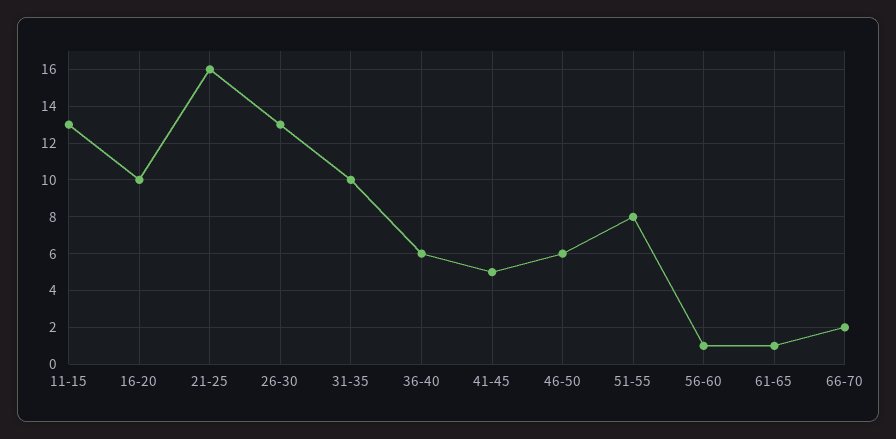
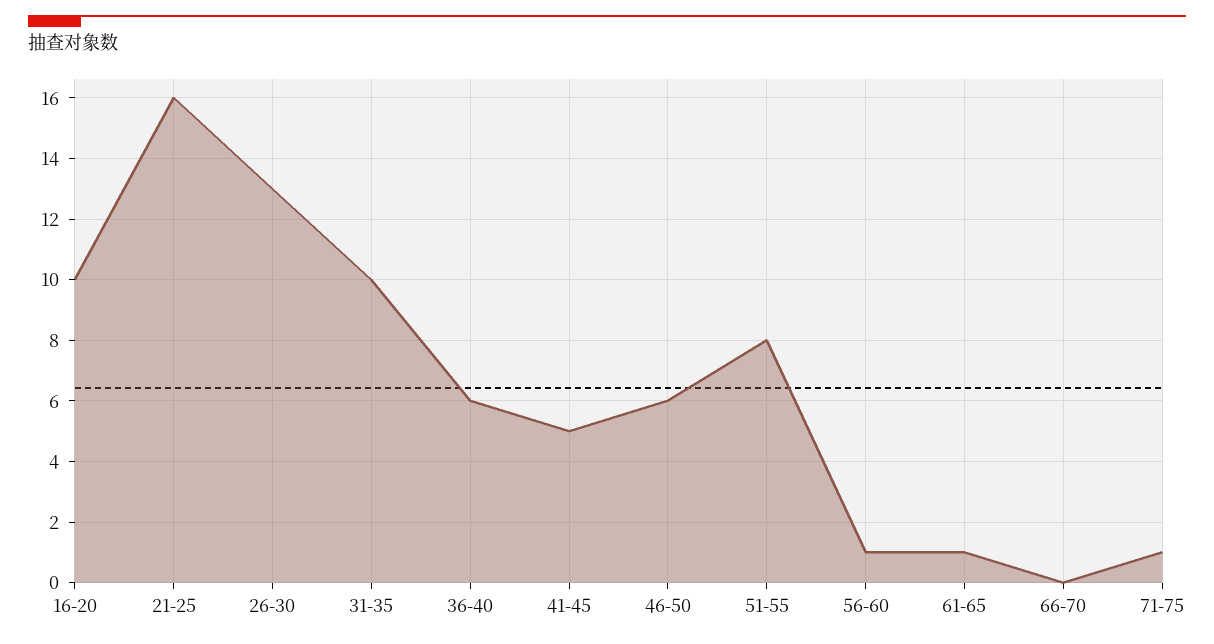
11-15: 13 -> none
66-70: 2 -> 0
71-75: none -> 1

